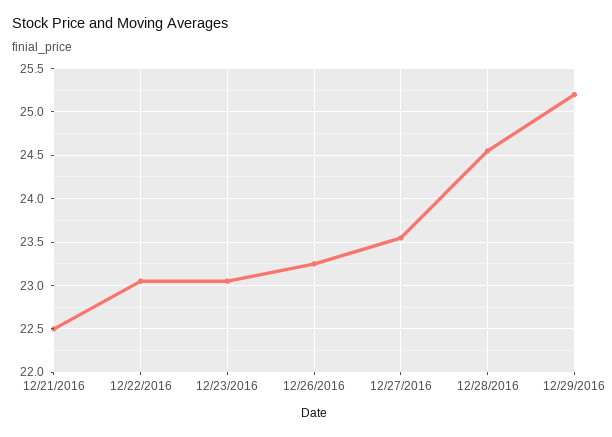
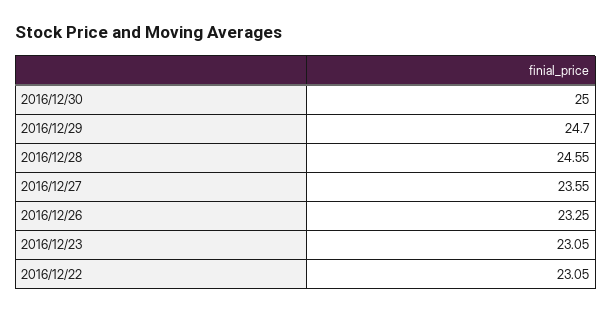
12/21/2016: 22.5 -> none
12/29/2016: 25.2 -> 24.7
2016/12/30: none -> 25

